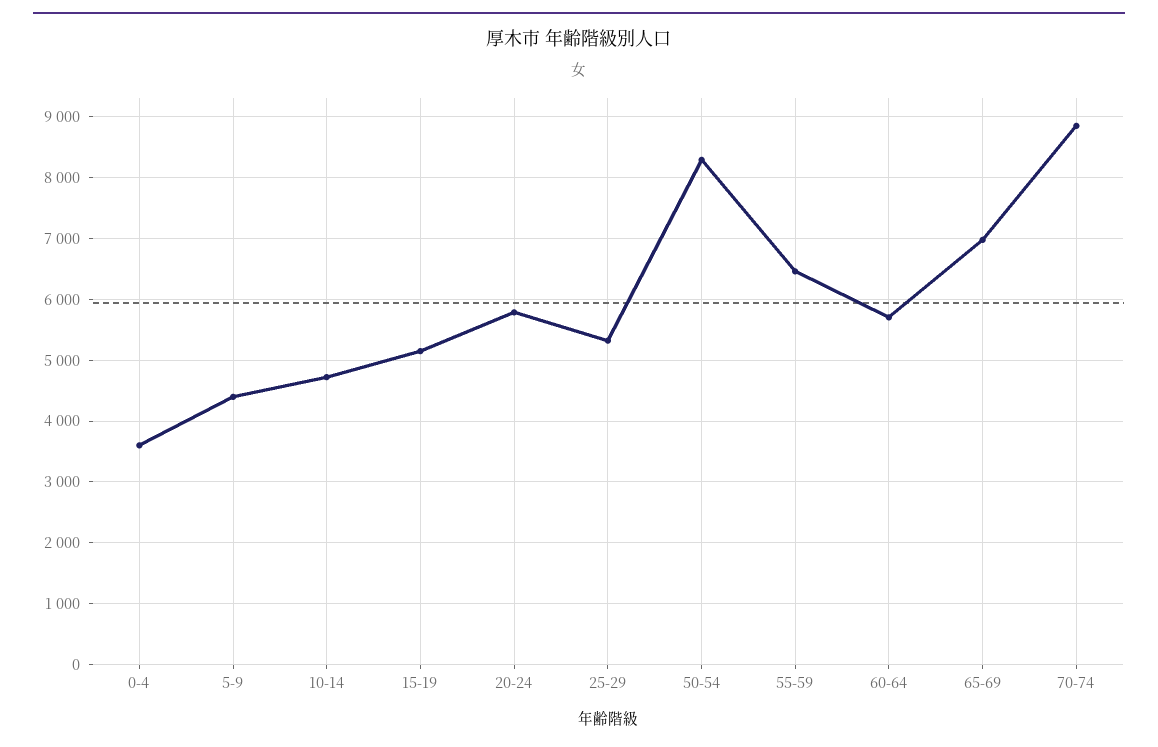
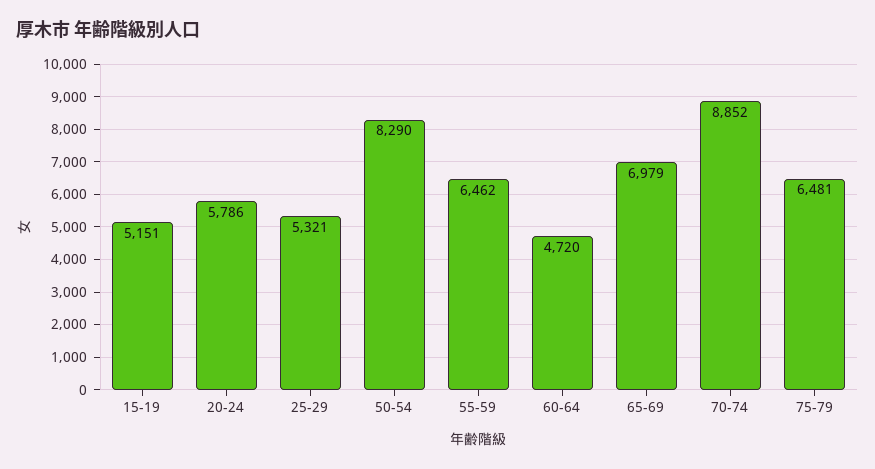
0-4: 3600 -> none
5-9: 4400 -> none
10-14: 4700 -> none
60-64: 5700 -> 4720
75-79: none -> 6481

